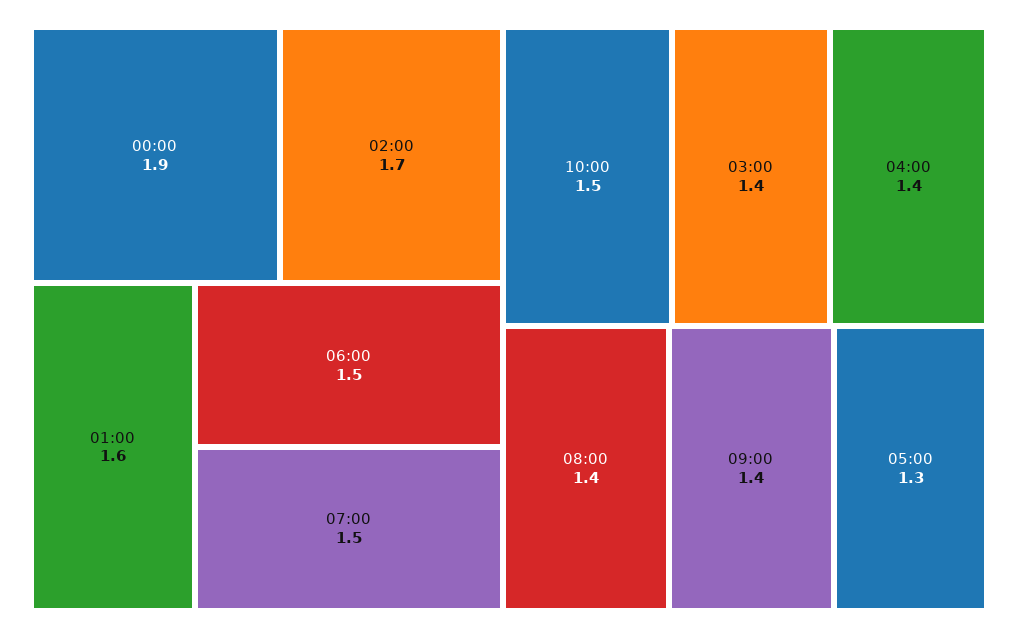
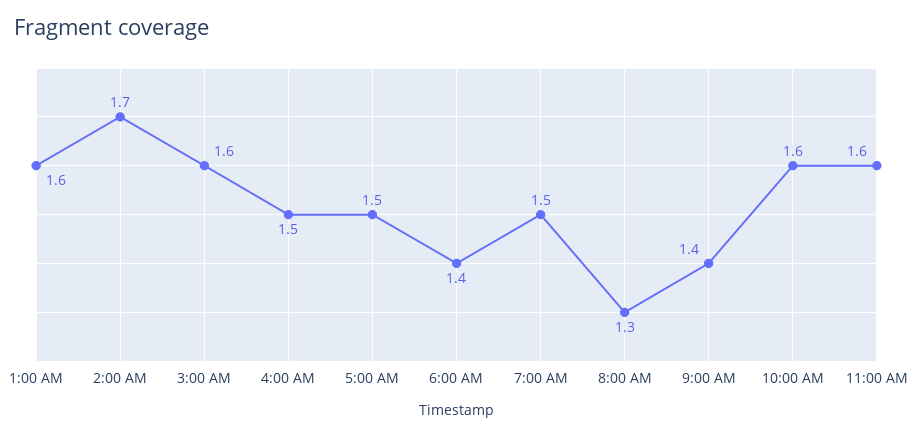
00:00: 1.9 -> none
06:00: 1.5 -> 1.4
10:00: 1.5 -> 1.6
03:00: 1.4 -> 1.6
04:00: 1.4 -> 1.5
08:00: 1.4 -> 1.3
05:00: 1.3 -> 1.5
11:00 AM: none -> 1.6

